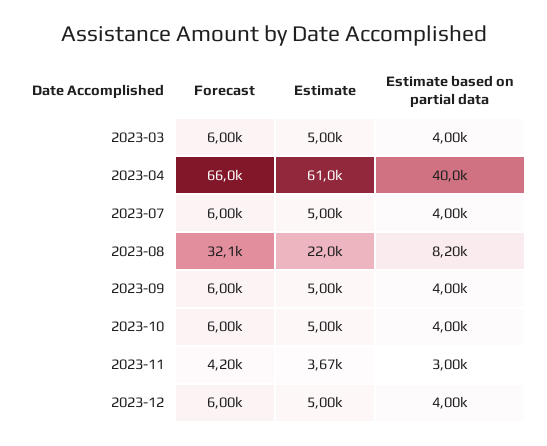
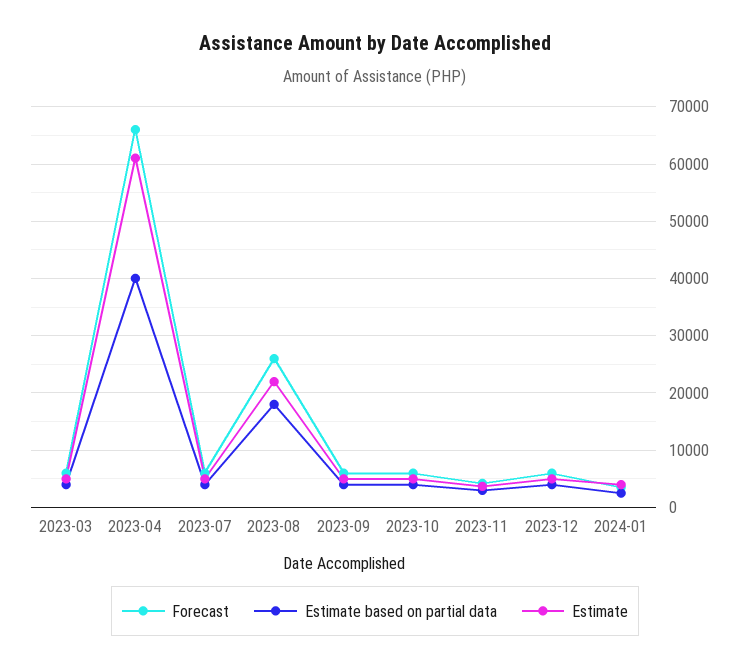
Forecast, 2023-08: 32100 -> 26000
Estimate based on partial data, 2023-08: 8200 -> 18000
Forecast, 2024-01: none -> 4000
Estimate based on partial data, 2024-01: none -> 2000
Estimate, 2024-01: none -> 4000

